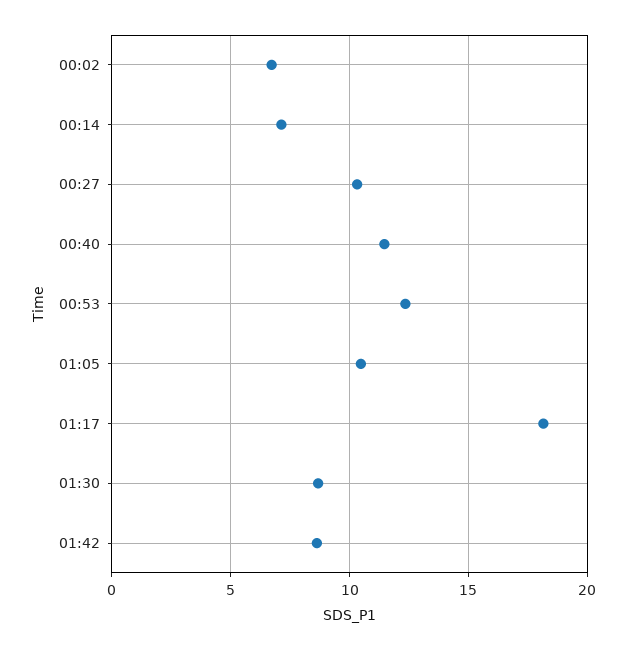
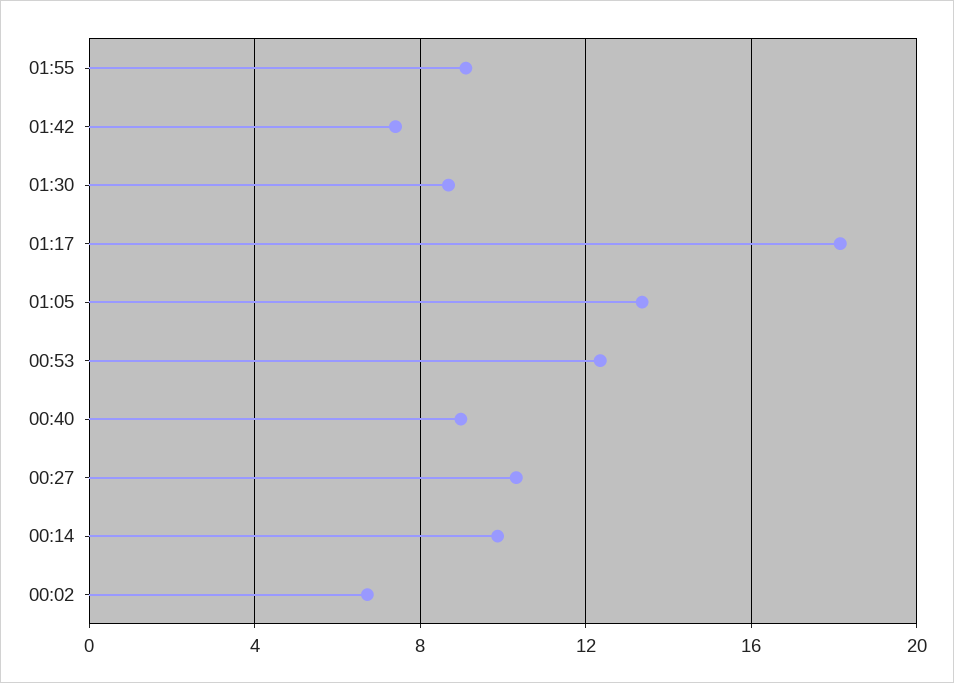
00:14: 7 -> 10
00:40: 11.5 -> 9
01:05: 10.5 -> 13.5
01:42: 8.5 -> 7.5
01:55: none -> 9

